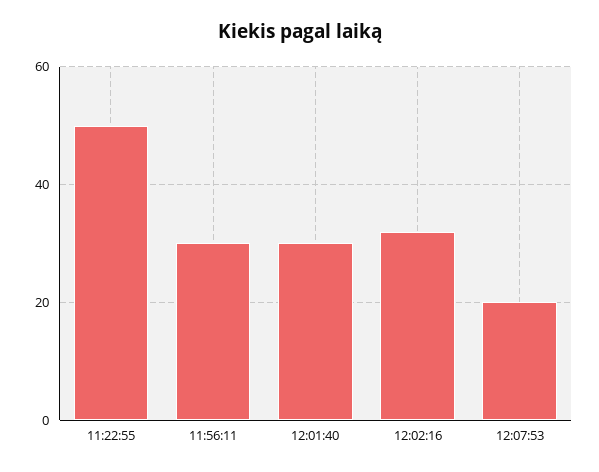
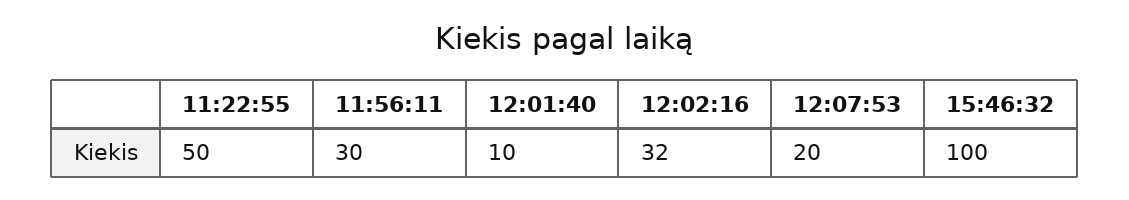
12:01:40: 30 -> 10
15:46:32: none -> 100

